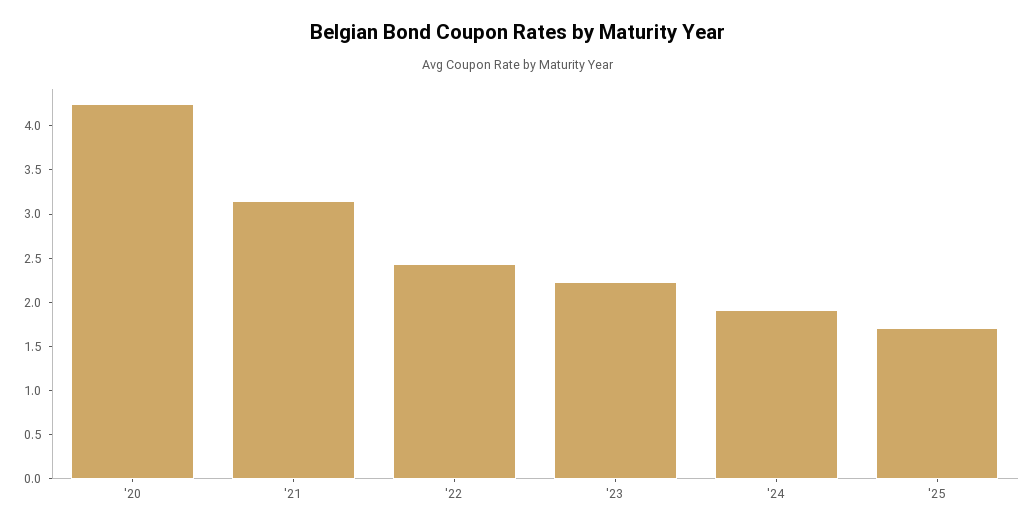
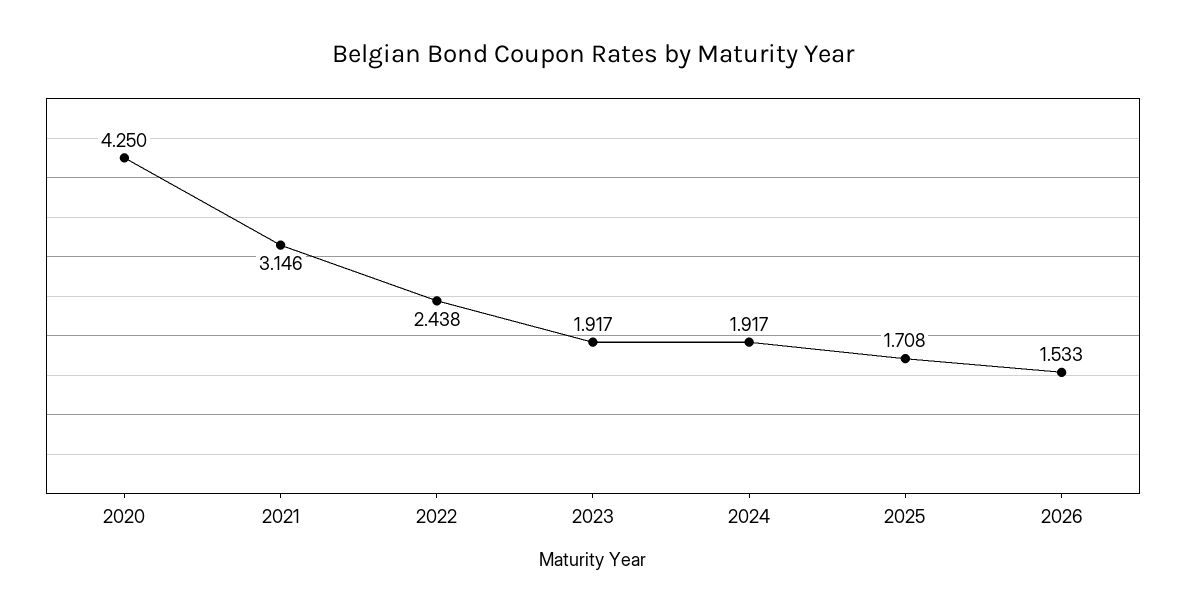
'23: 2.2 -> 1.917
2026: none -> 1.533

